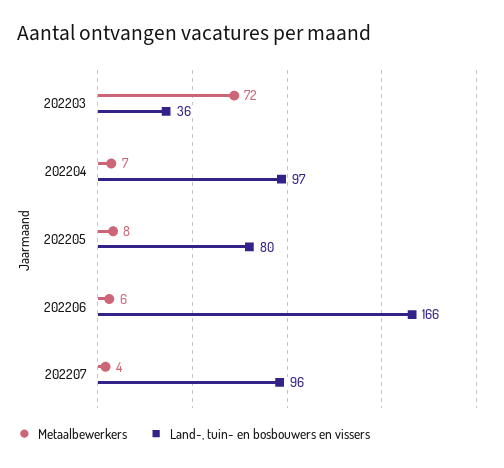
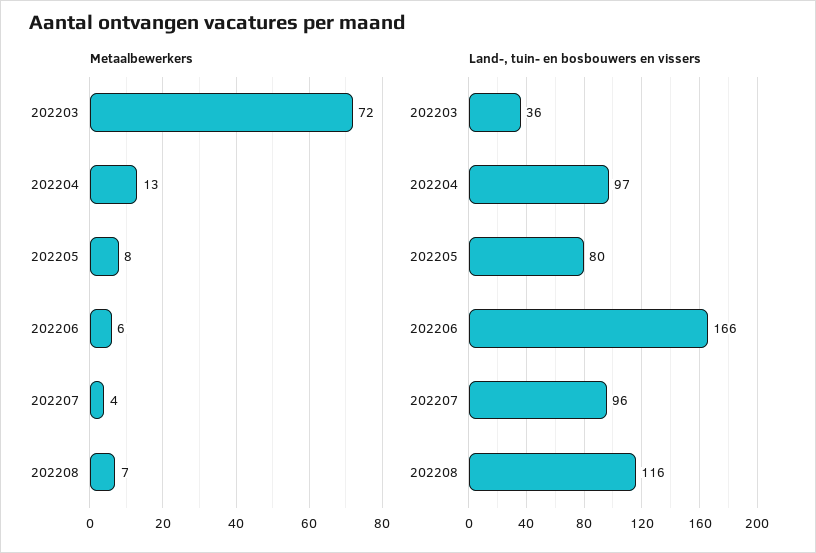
Metaalbewerkers, 202204: 7 -> 13
Metaalbewerkers, 202208: none -> 7
Land-, tuin- en bosbouwers en vissers, 202208: none -> 116

